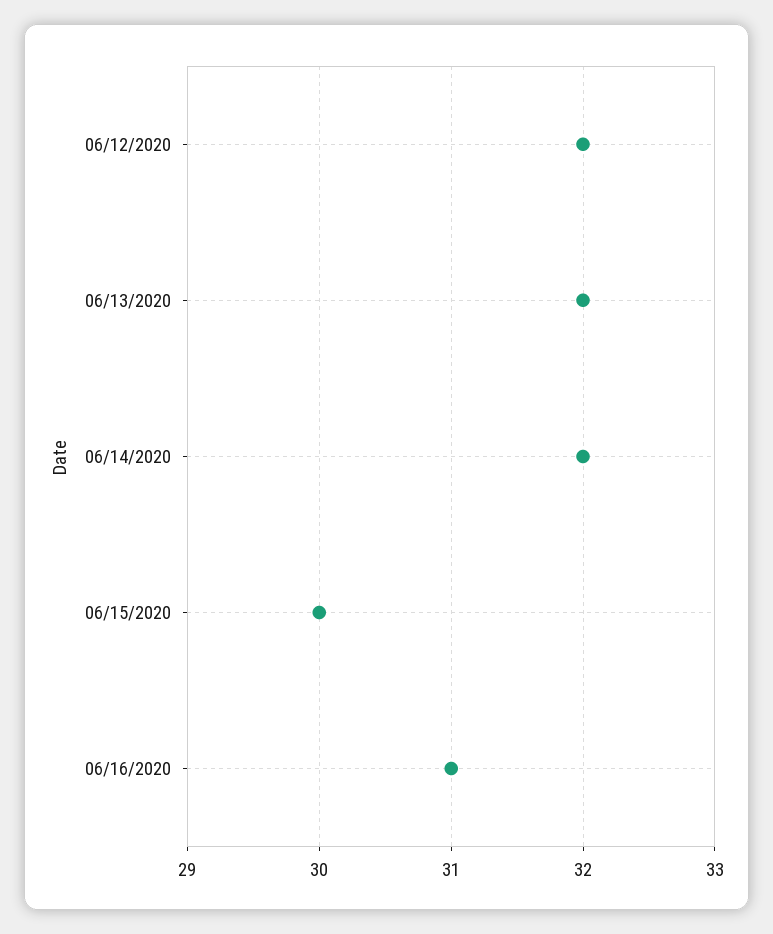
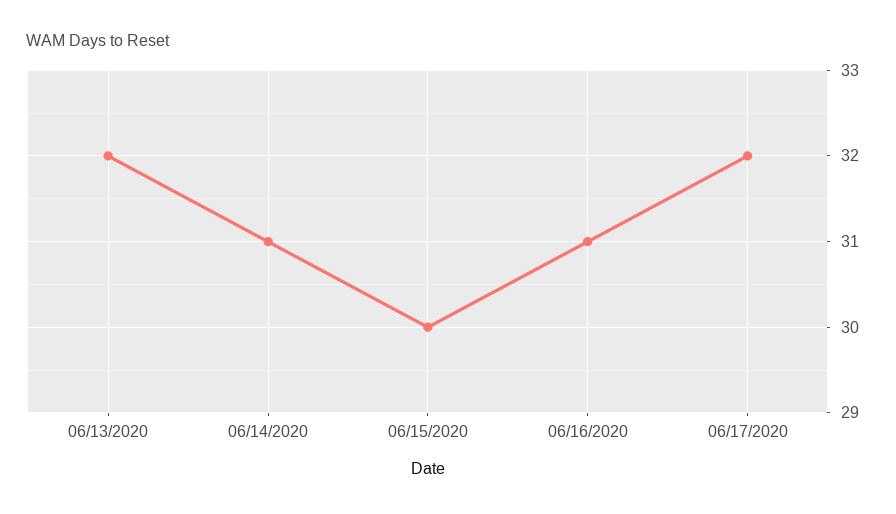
06/12/2020: 32 -> none
06/14/2020: 32 -> 31
06/17/2020: none -> 32

